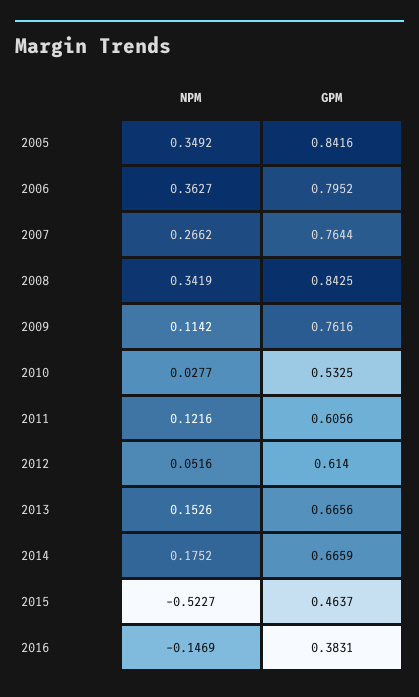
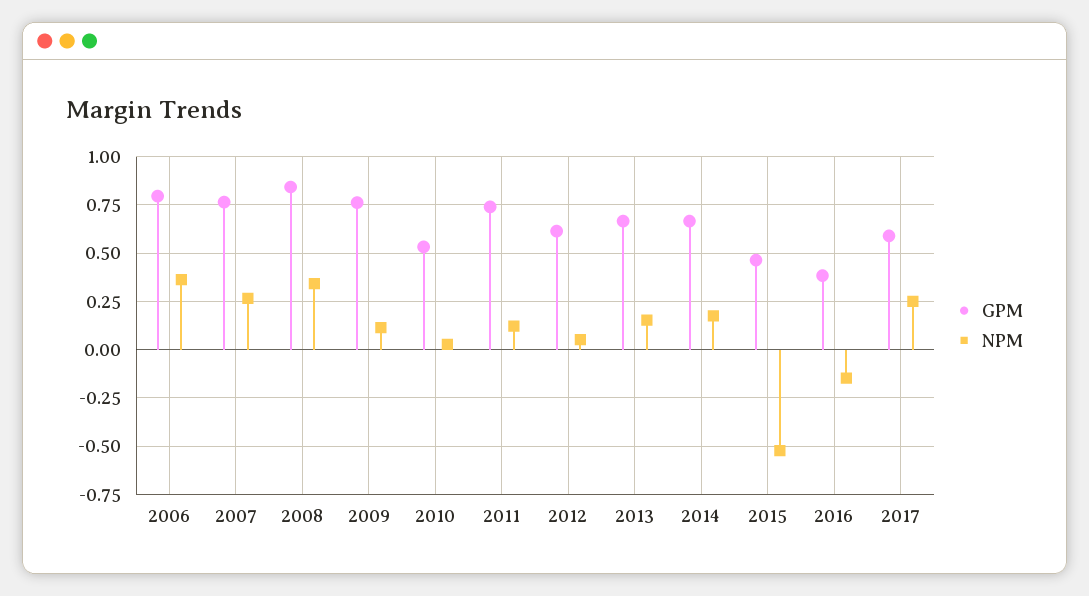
NPM, 2005: 0.3492 -> none
GPM, 2005: 0.8416 -> none
GPM, 2011: 0.6056 -> 0.75
GPM, 2017: none -> 0.6
NPM, 2017: none -> 0.25

